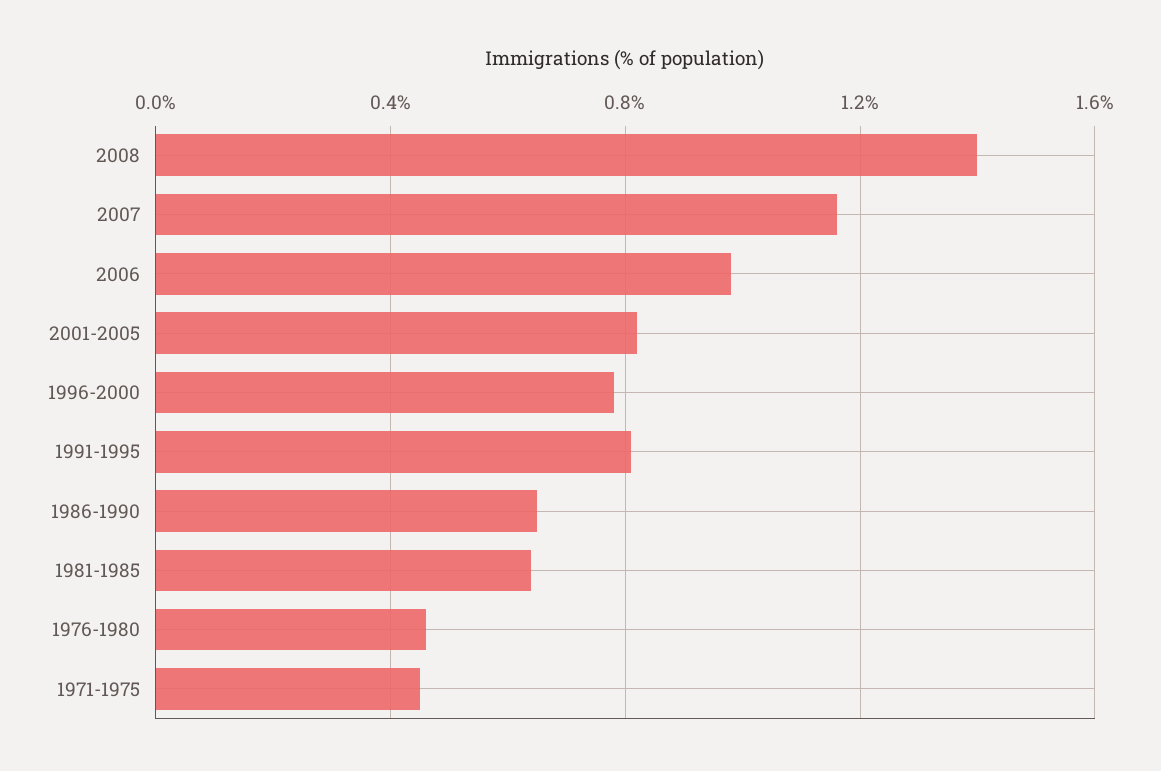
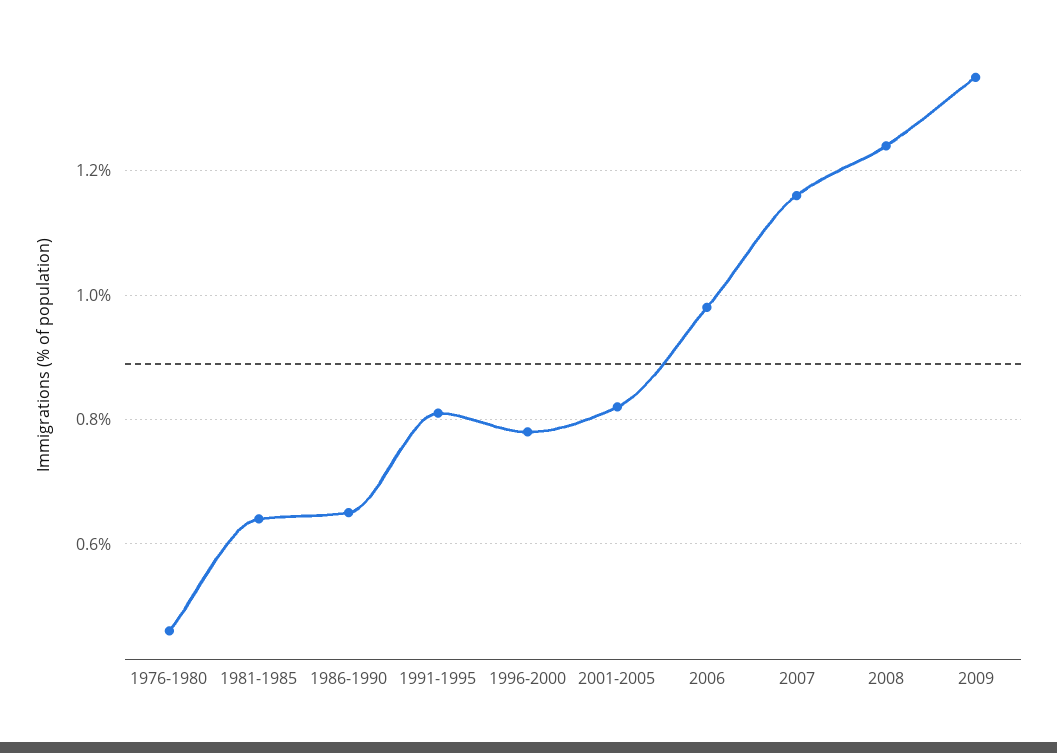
2008: 1.4 -> 1.25
1971-1975: 0.45 -> none
2009: none -> 1.35

